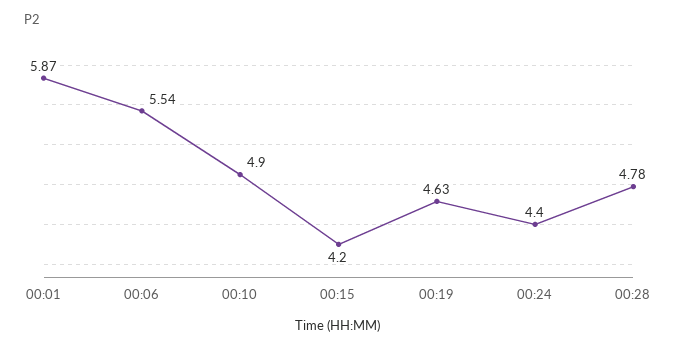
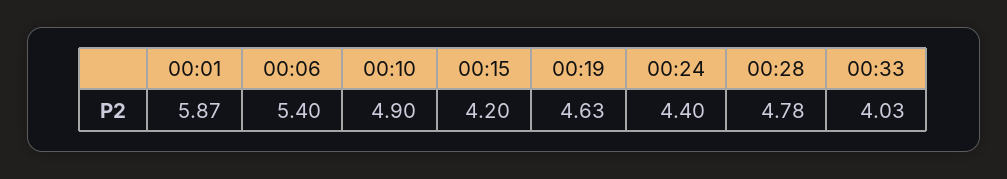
00:06: 5.54 -> 5.4
00:33: none -> 4.03

